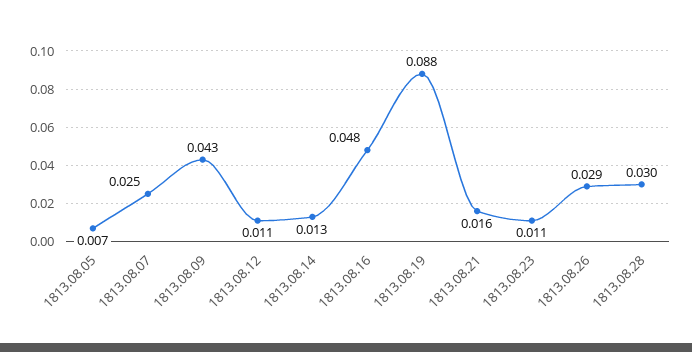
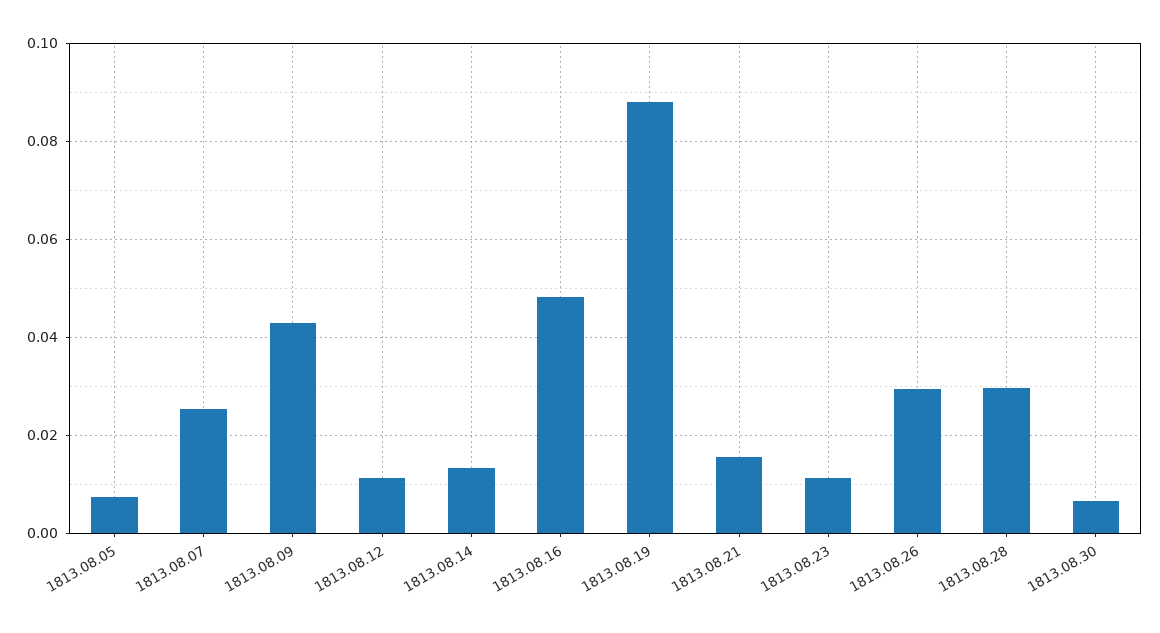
1813.08.30: none -> 0.006

